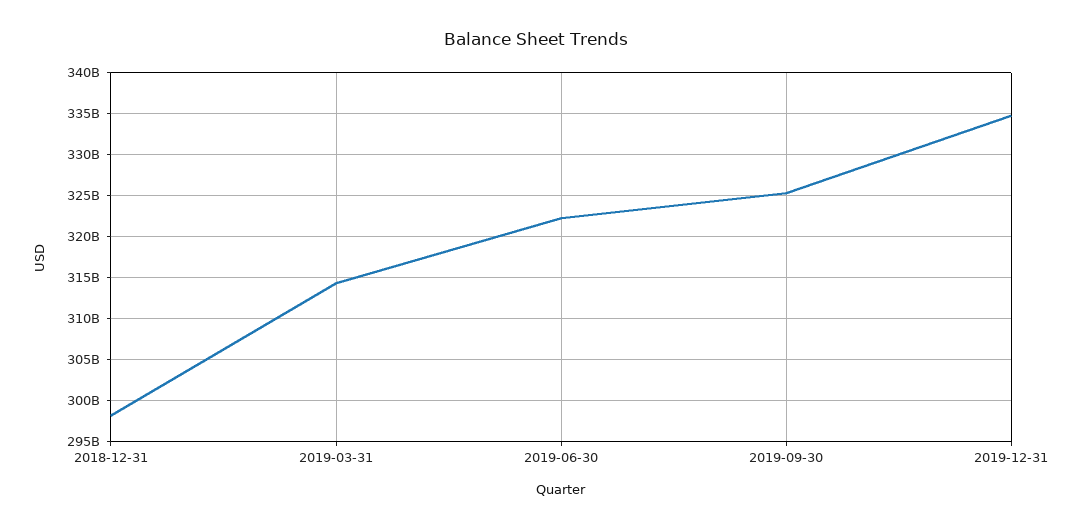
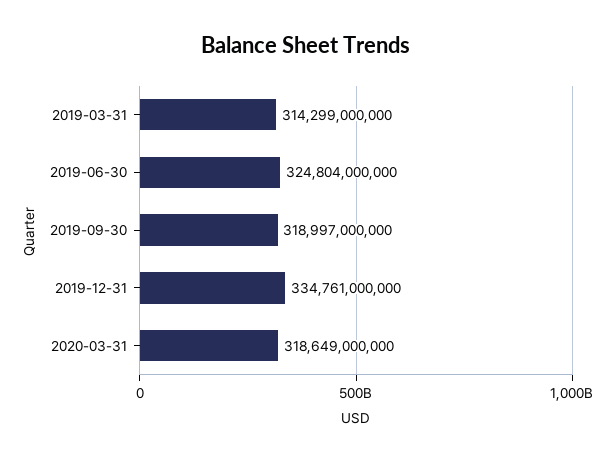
2018-12-31: 298000000000 -> none
2019-06-30: 322000000000 -> 324804000000
2019-09-30: 325000000000 -> 318997000000
2020-03-31: none -> 318649000000

